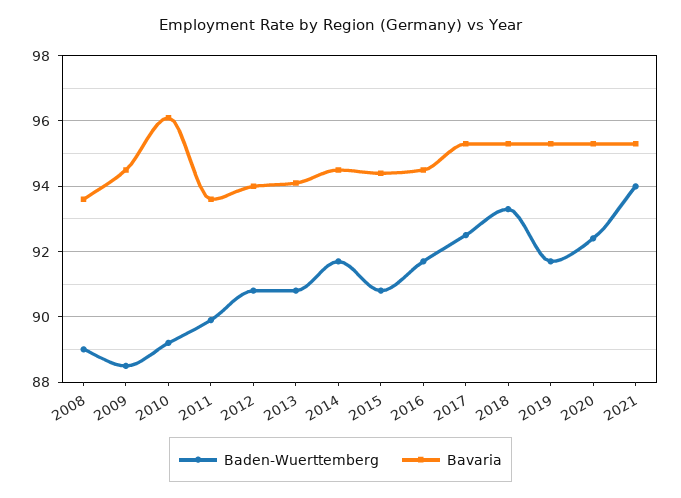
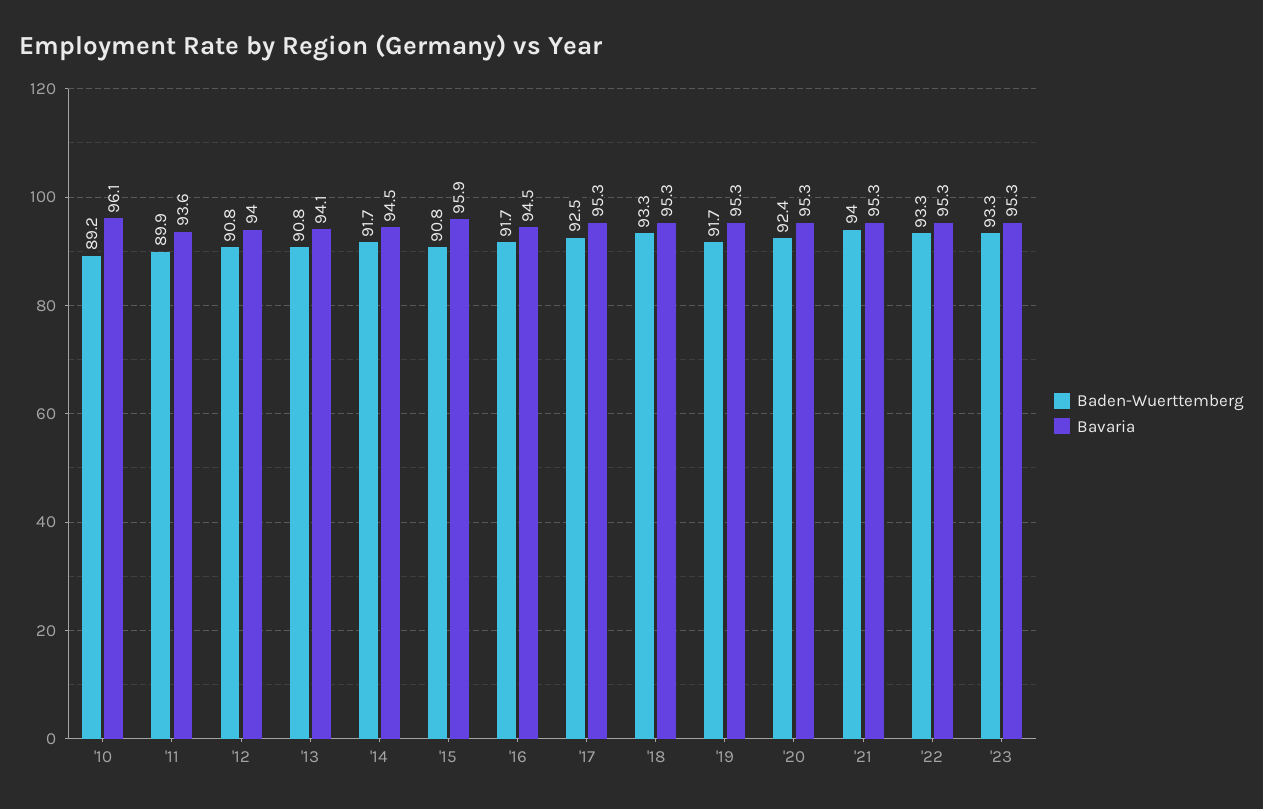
Baden-Wuerttemberg, 2008: 89 -> none
Bavaria, 2008: 93.5 -> none
Baden-Wuerttemberg, 2009: 88.5 -> none
Bavaria, 2009: 94.5 -> none
Bavaria, 2015: 94.5 -> 95.9
Baden-Wuerttemberg, '22: none -> 93.3
Bavaria, '22: none -> 95.3
Baden-Wuerttemberg, '23: none -> 93.3
Bavaria, '23: none -> 95.3

